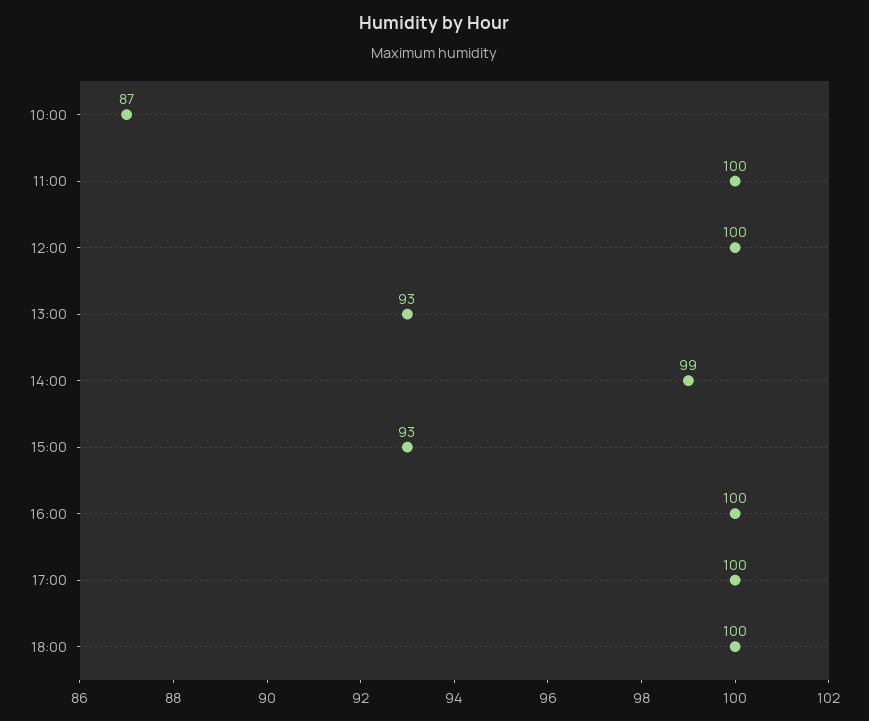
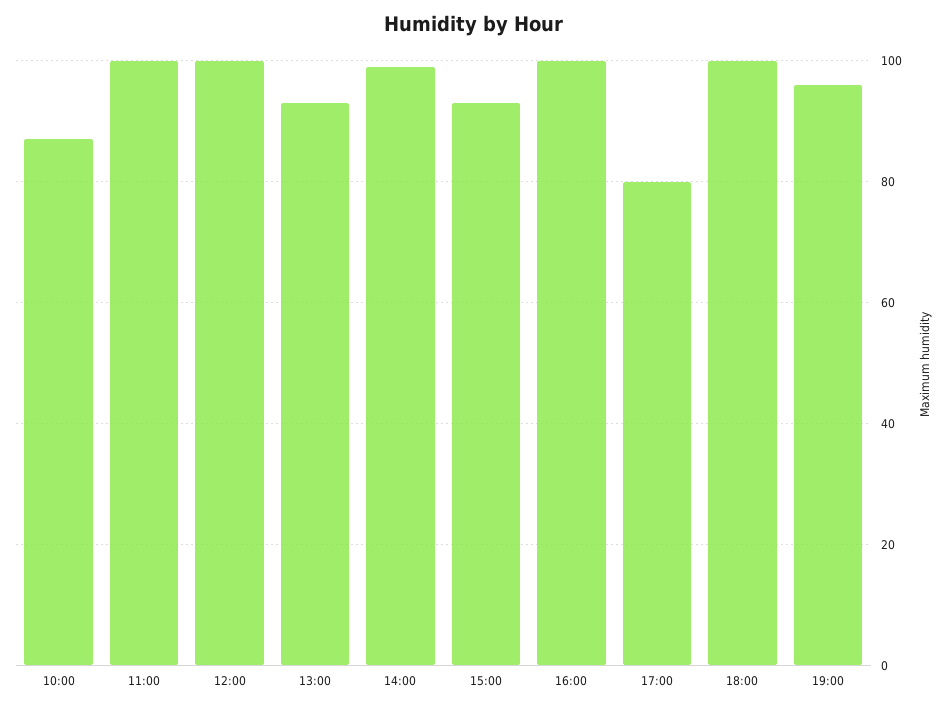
17:00: 100 -> 80
19:00: none -> 95

